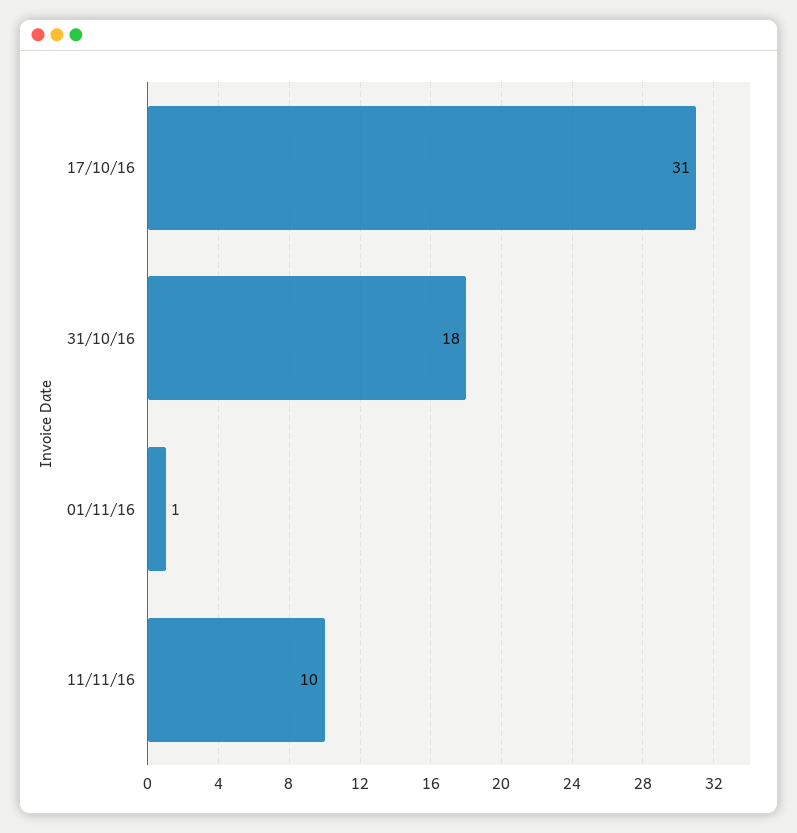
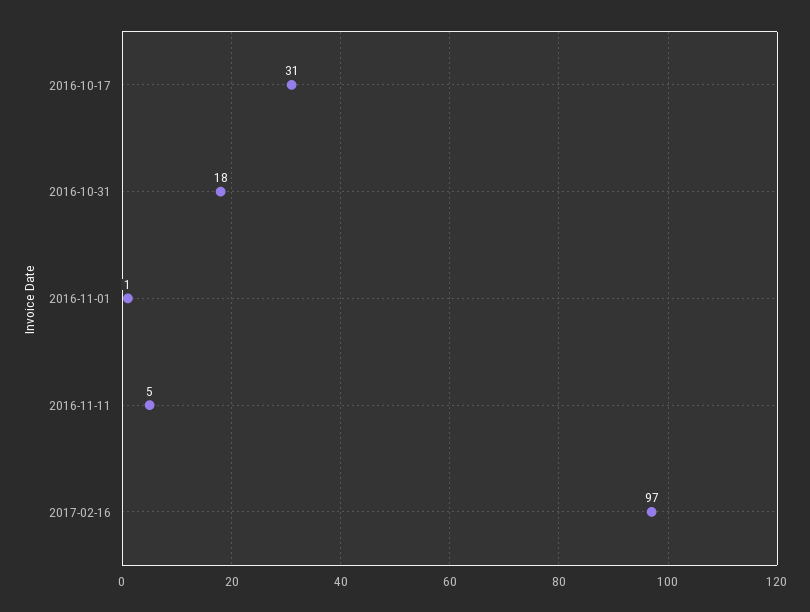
11/11/16: 10 -> 5
2017-02-16: none -> 97

